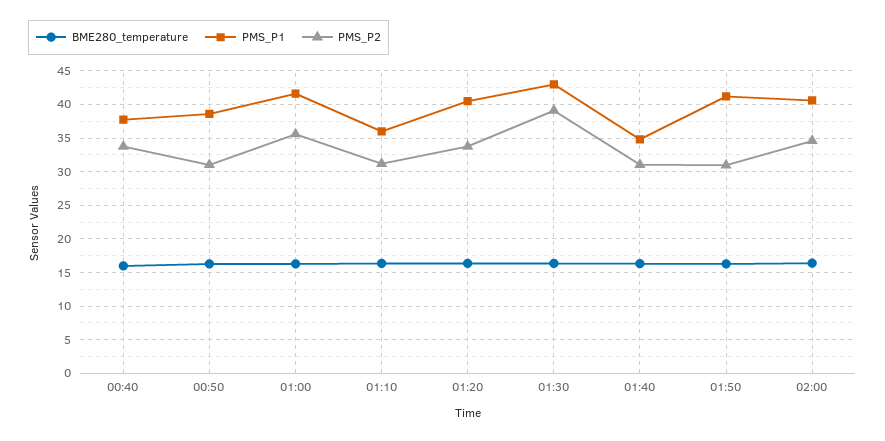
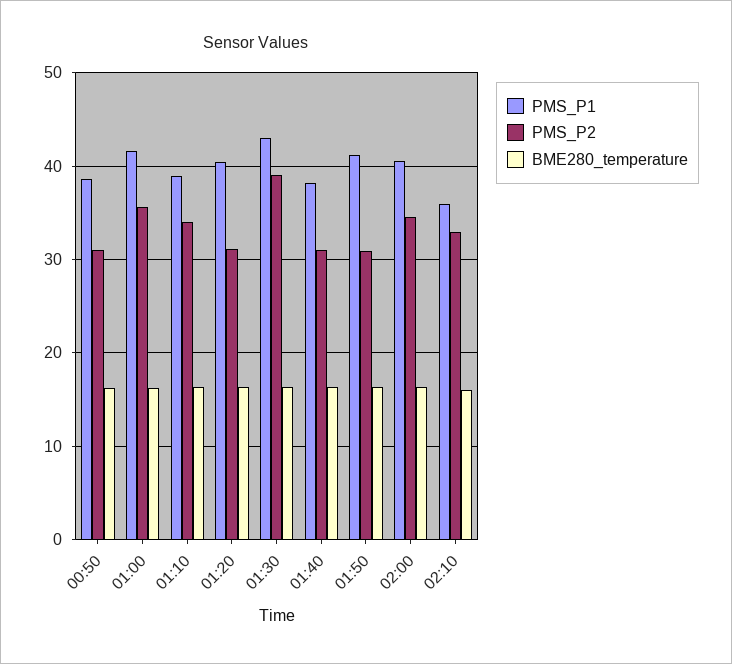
BME280_temperature, 00:40: 16 -> none
PMS_P1, 00:40: 38 -> none
PMS_P2, 00:40: 34 -> none
PMS_P1, 01:10: 36 -> 39
PMS_P2, 01:10: 31 -> 34
PMS_P2, 01:20: 34 -> 31
PMS_P1, 01:40: 35 -> 38
PMS_P1, 02:10: none -> 36
PMS_P2, 02:10: none -> 33
BME280_temperature, 02:10: none -> 16

